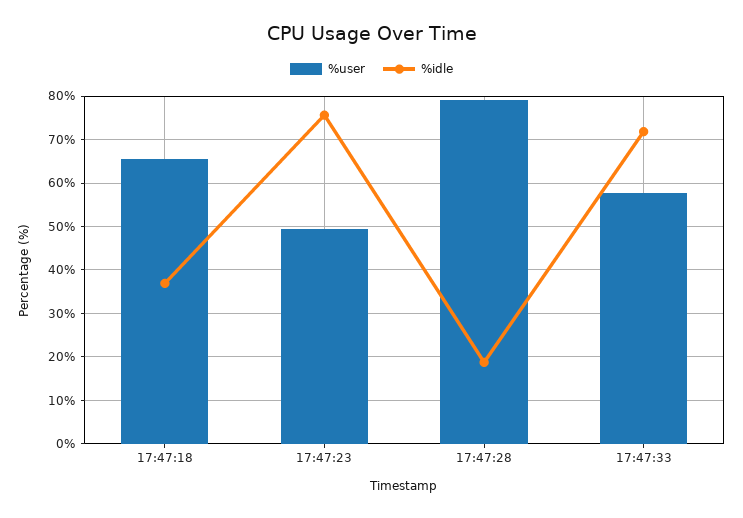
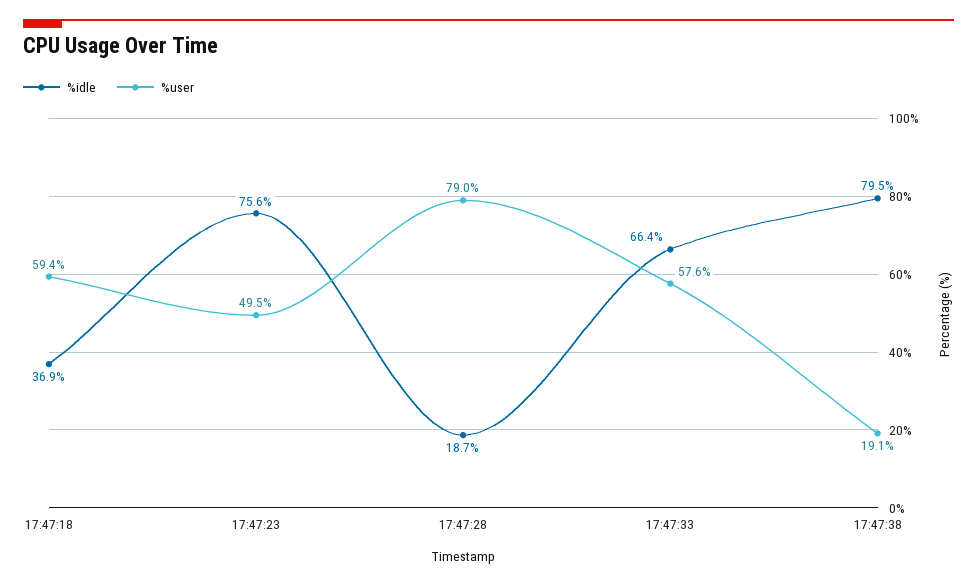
%user, 17:47:18: 66 -> 59.4
%idle, 17:47:33: 72 -> 66.4
%idle, 17:47:38: none -> 79.5
%user, 17:47:38: none -> 19.1

